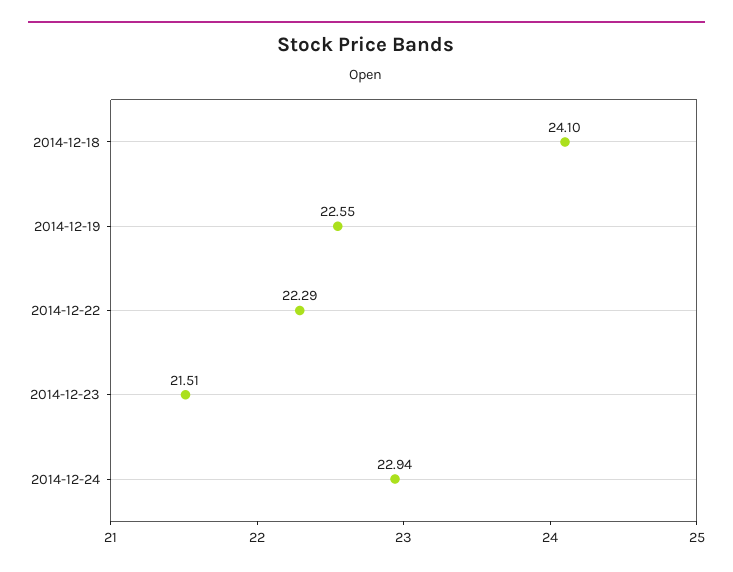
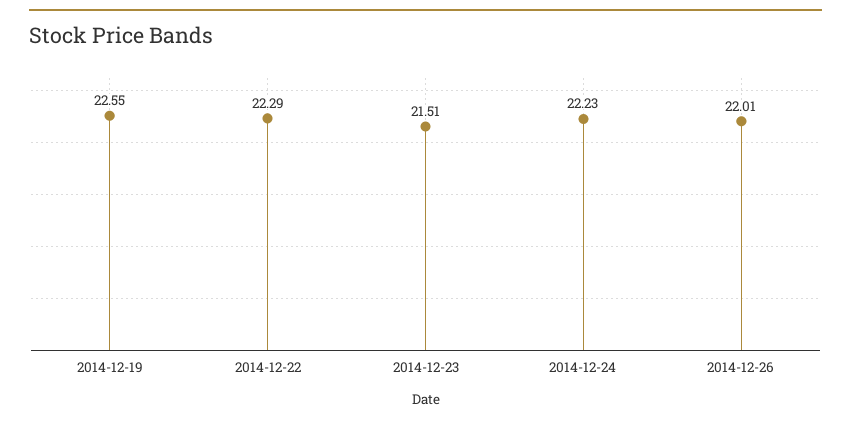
2014-12-18: 24.1 -> none
2014-12-24: 22.94 -> 22.23
2014-12-26: none -> 22.01

